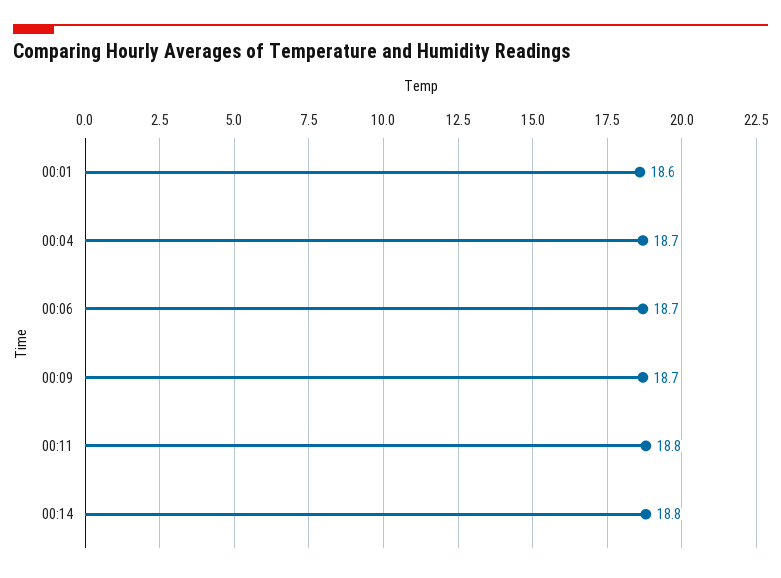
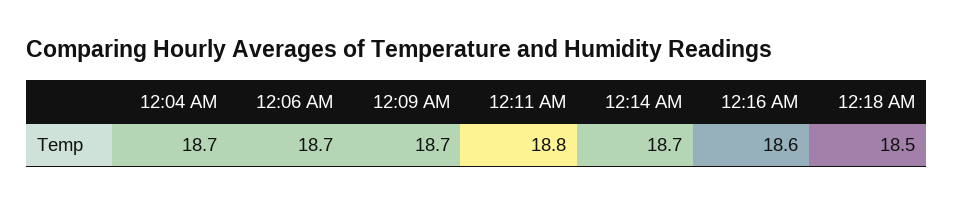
00:01: 18.6 -> none
00:14: 18.8 -> 18.7
12:16 AM: none -> 18.6
12:18 AM: none -> 18.5

